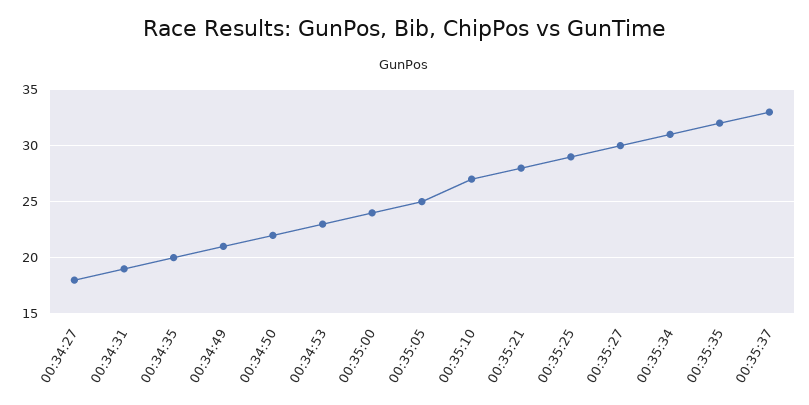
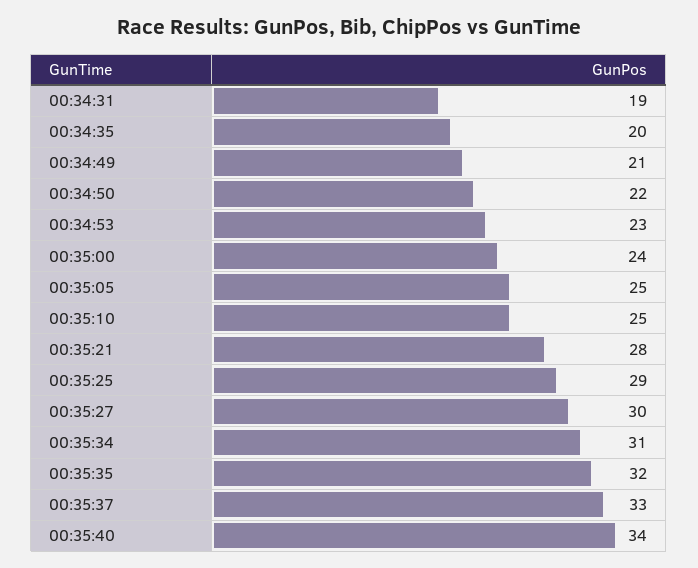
00:34:27: 18 -> none
00:35:10: 27 -> 25
00:35:40: none -> 34

